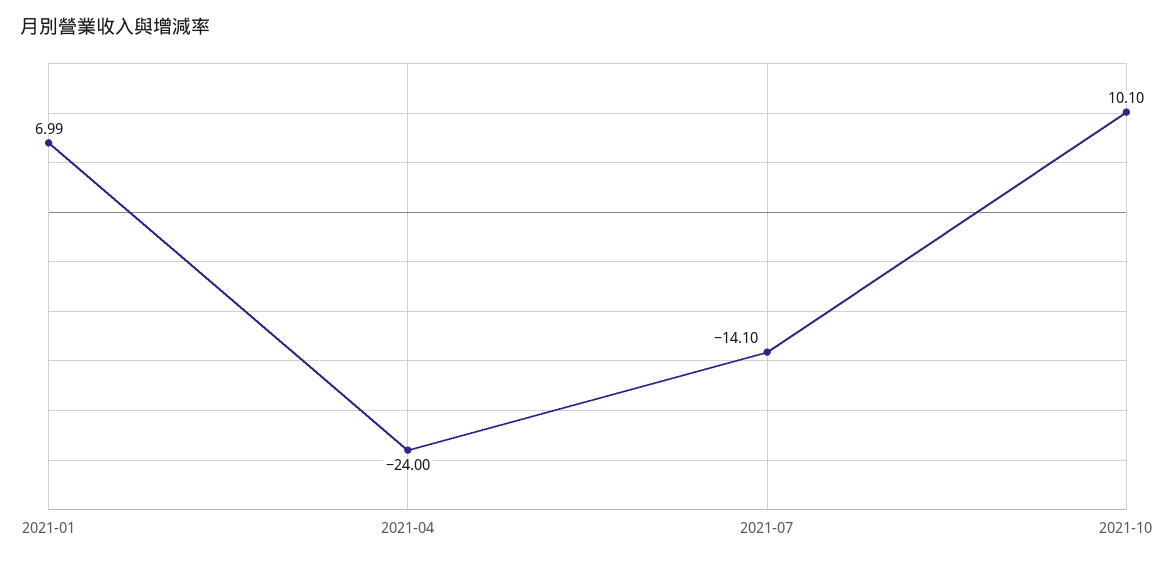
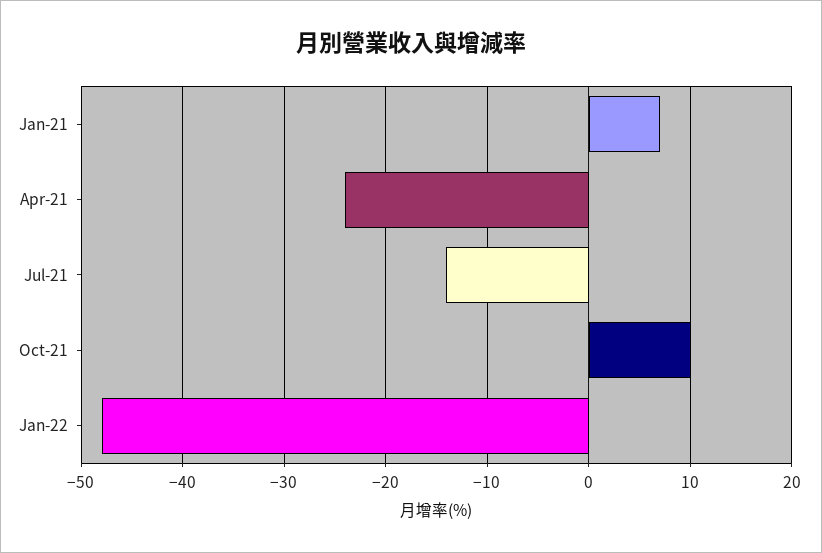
Jan-22: none -> -48

